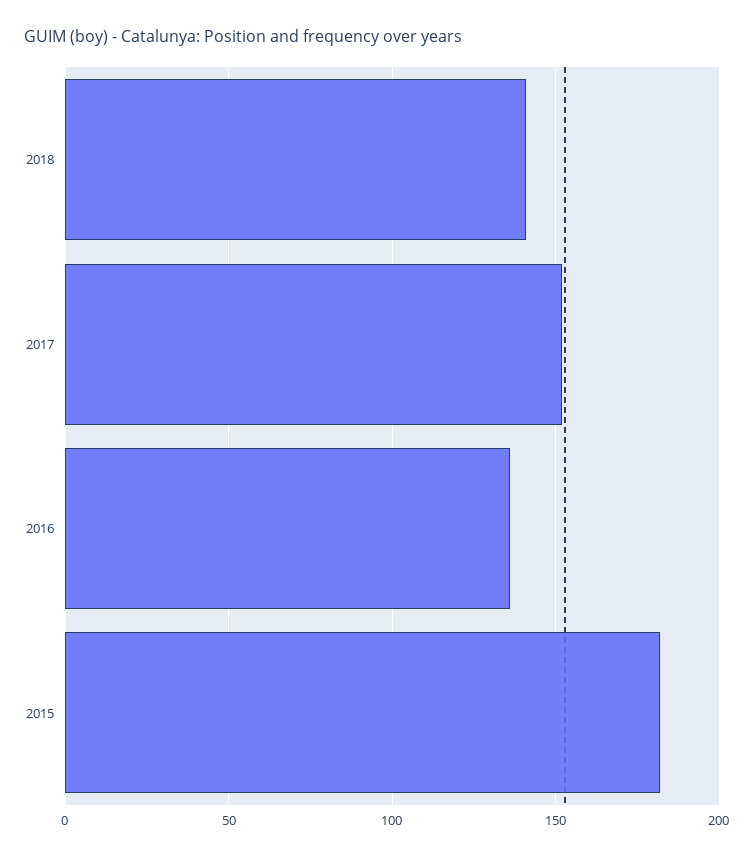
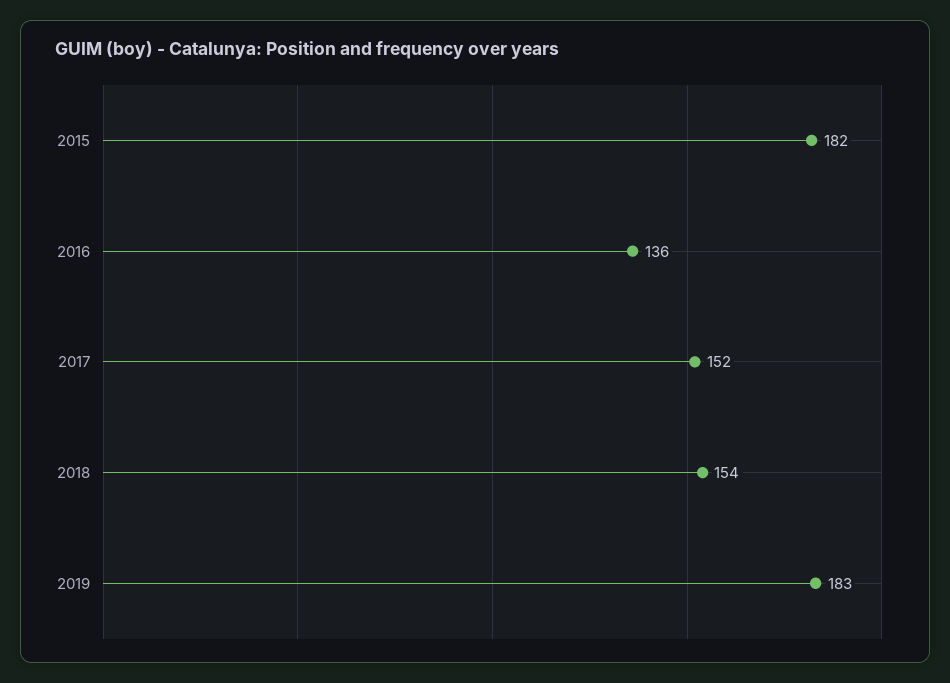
2018: 140 -> 154
2019: none -> 183

